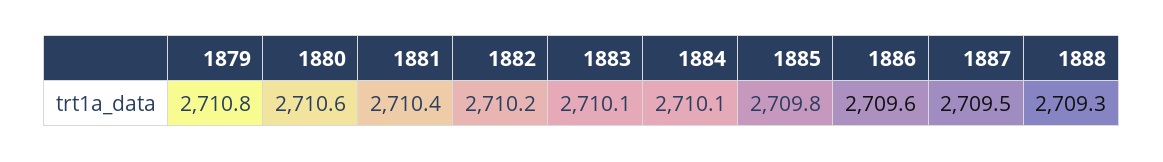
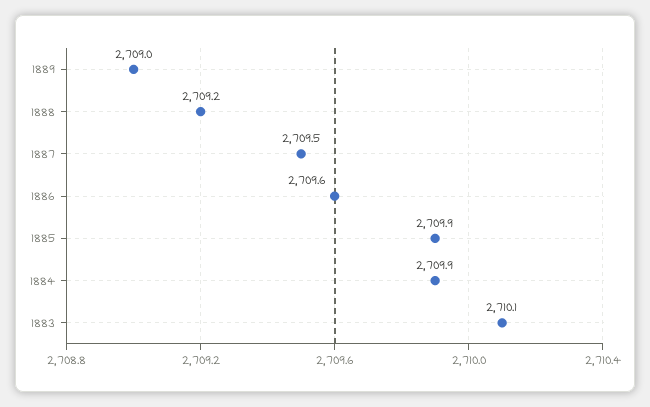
1879: 2710.8 -> none
1880: 2710.6 -> none
1881: 2710.4 -> none
1882: 2710.2 -> none
1884: 2710.1 -> 2709.9
1885: 2709.8 -> 2709.9
1888: 2709.3 -> 2709.2
1889: none -> 2709

